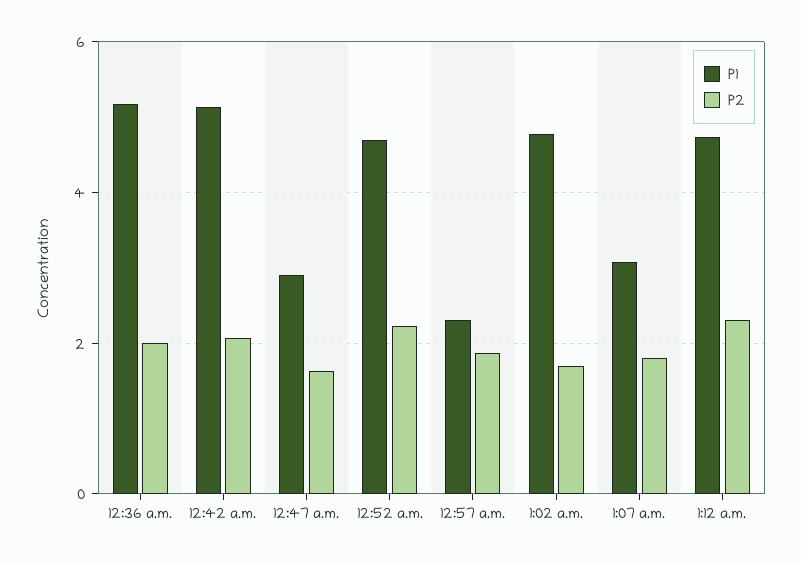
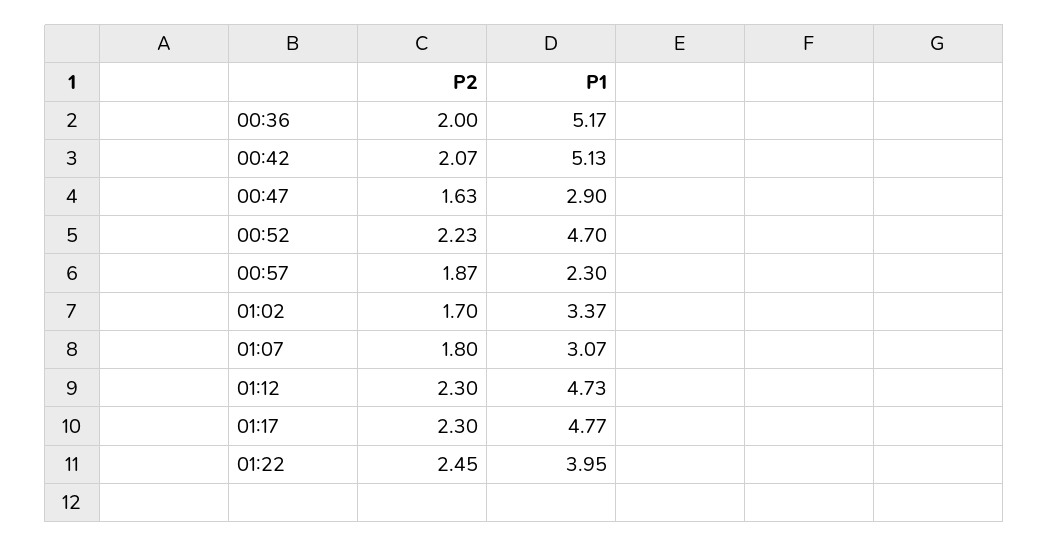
P1, 1:02 a.m.: 4.8 -> 3.37
P2, 01:17: none -> 2.3
P1, 01:17: none -> 4.77
P2, 01:22: none -> 2.45
P1, 01:22: none -> 3.95

